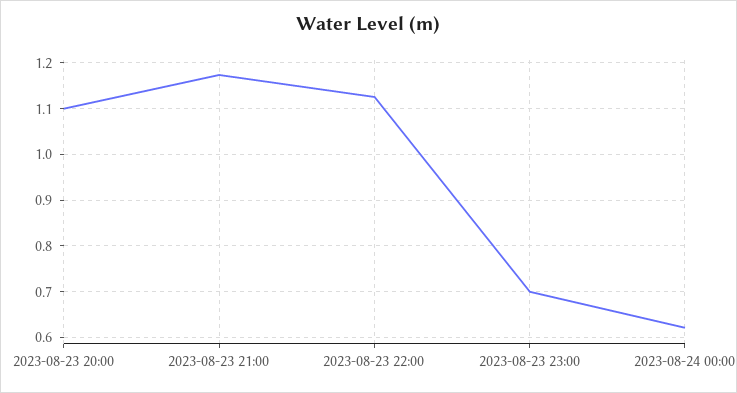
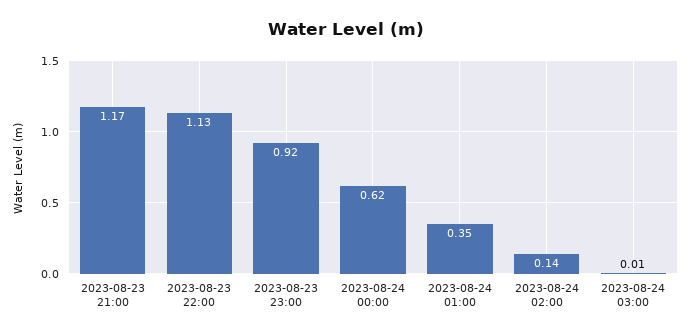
2023-08-23 20:00: 1.1 -> none
2023-08-23 23:00: 0.7 -> 0.92
2023-08-24 01:00: none -> 0.35
2023-08-24 02:00: none -> 0.14
2023-08-24 03:00: none -> 0.01

